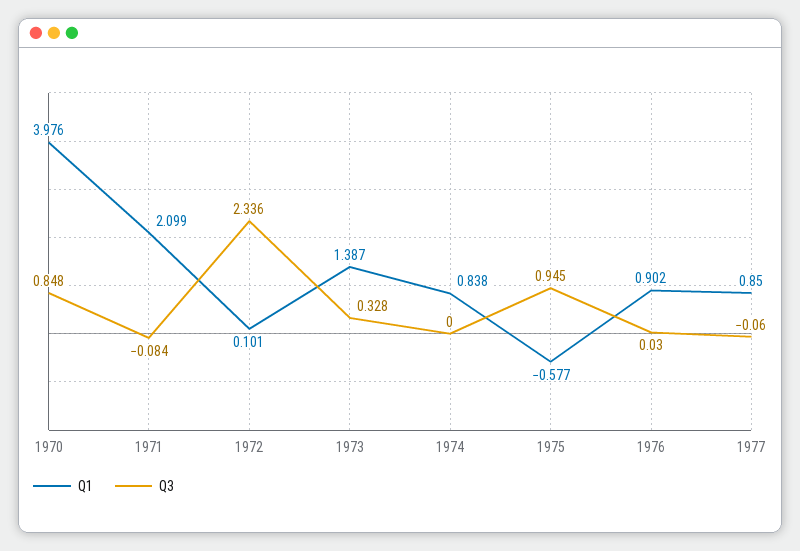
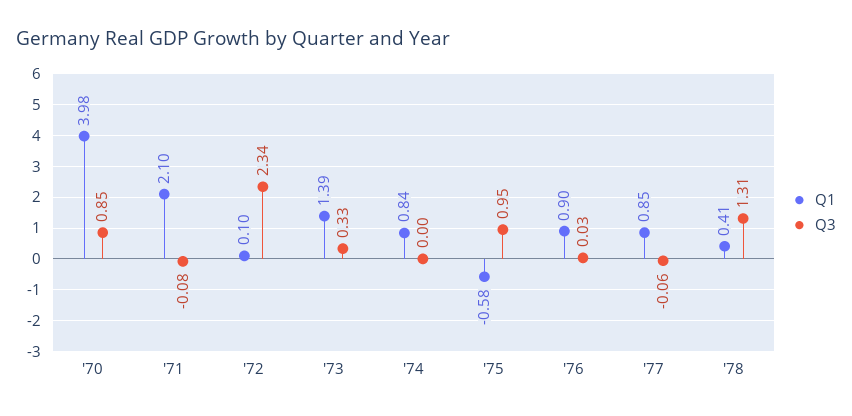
Q1, '78: none -> 0.41
Q3, '78: none -> 1.31

